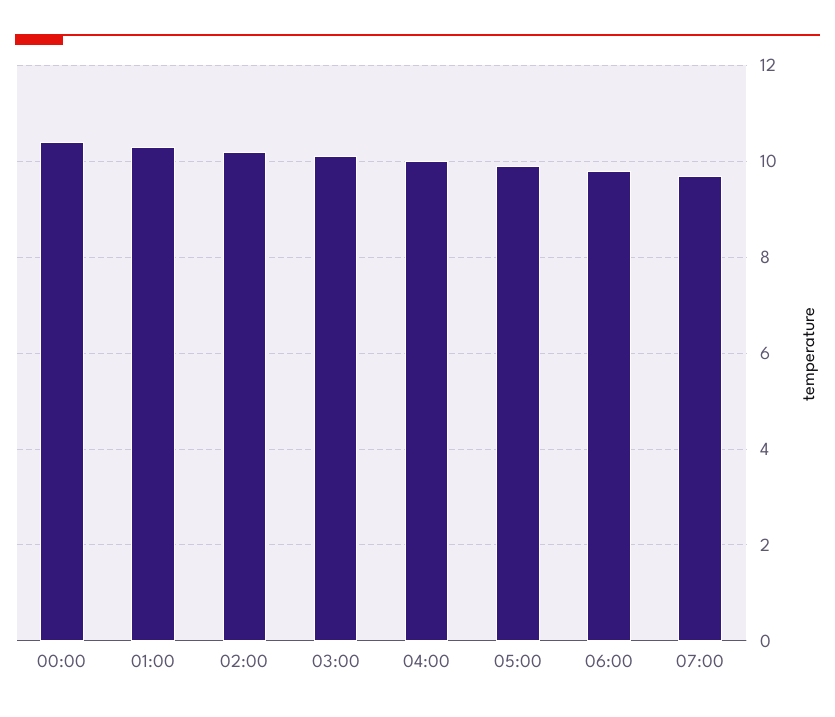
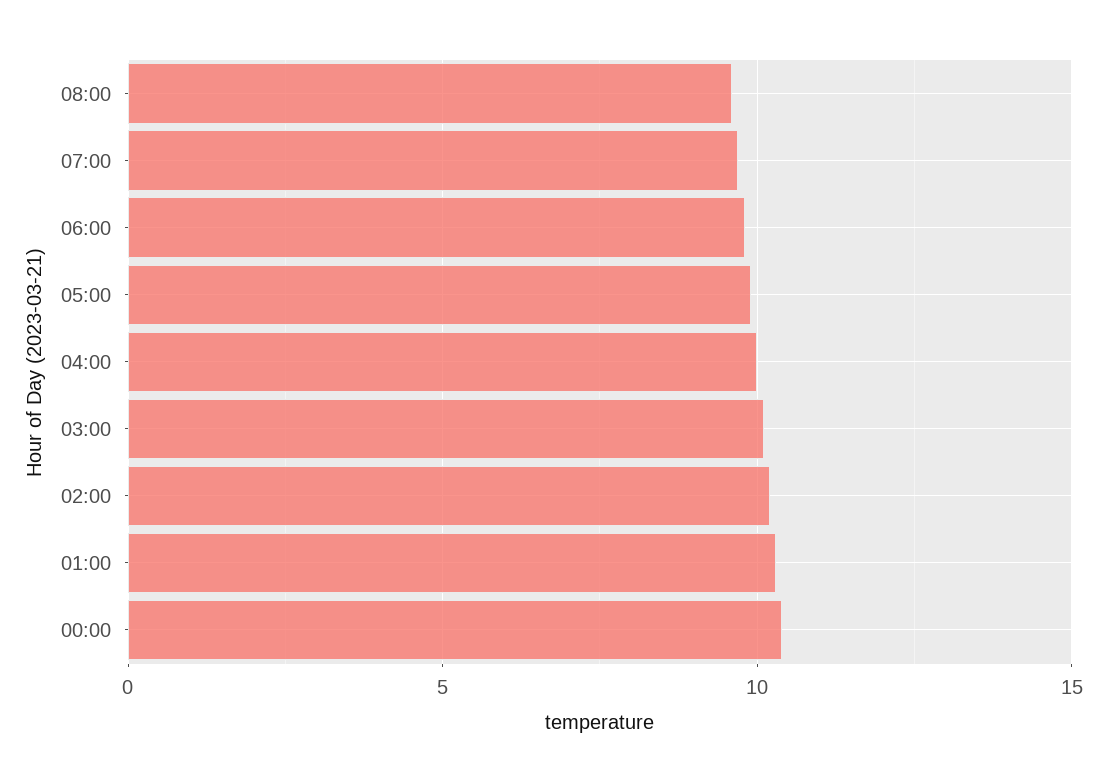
08:00: none -> 9.5

